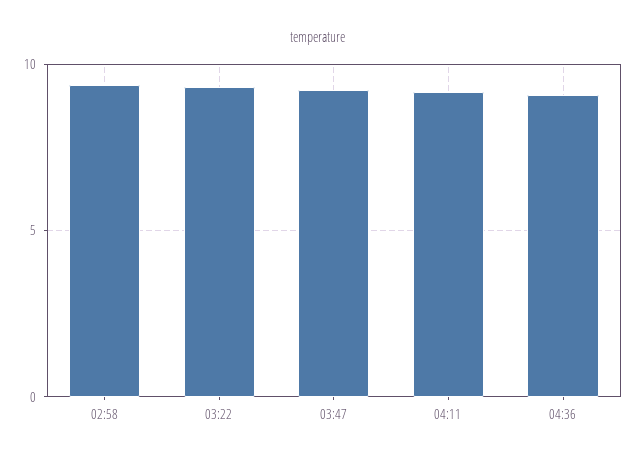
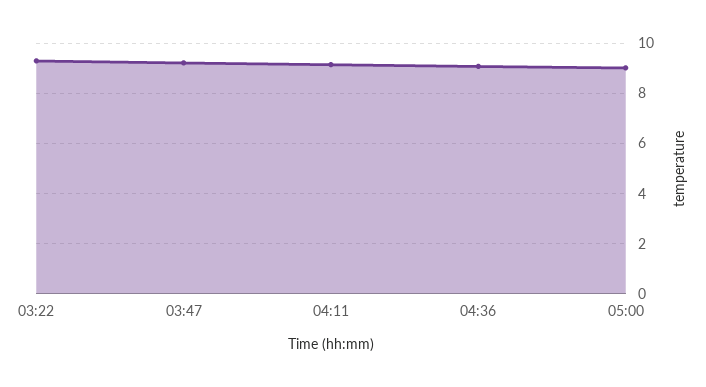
02:58: 9.5 -> none
05:00: none -> 9

